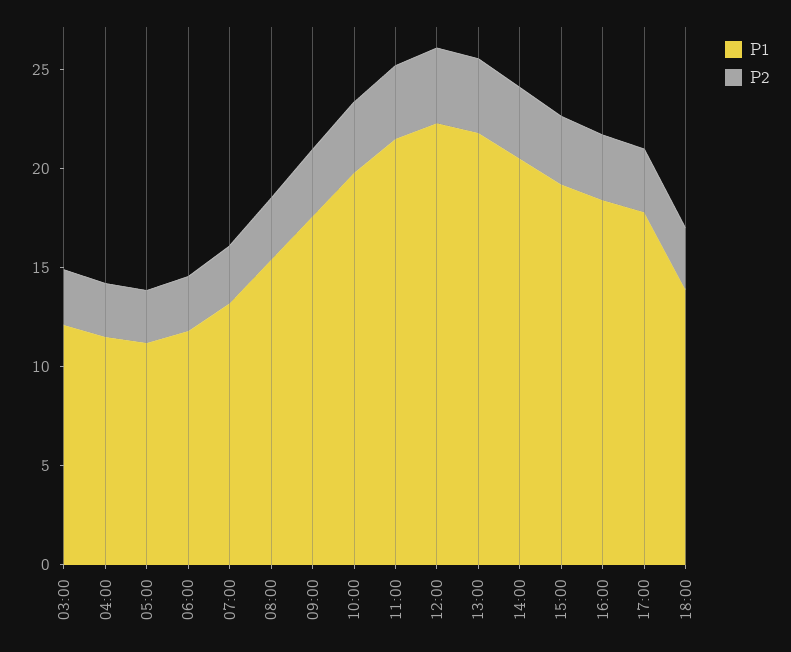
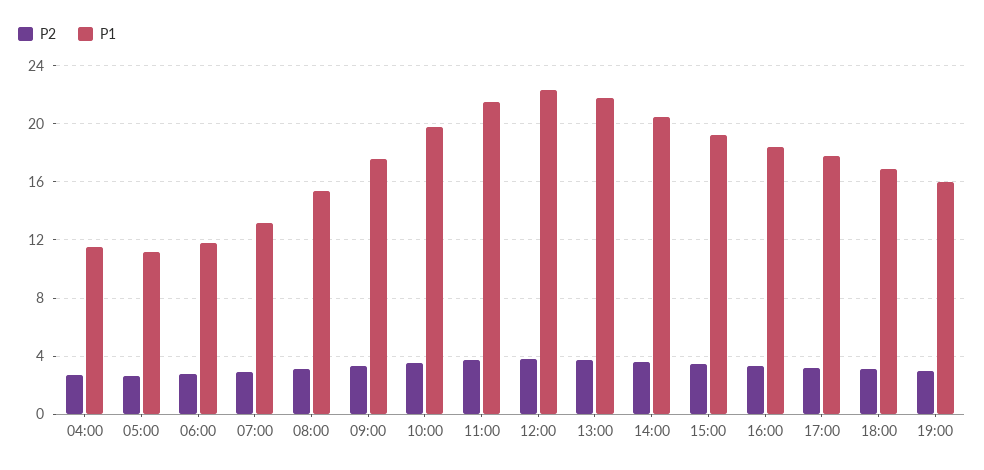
P1, 03:00: 12 -> none
P2, 03:00: 3 -> none
P1, 18:00: 14 -> 17
P2, 19:00: none -> 3
P1, 19:00: none -> 16

